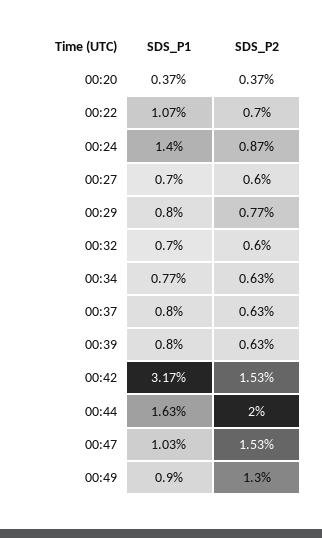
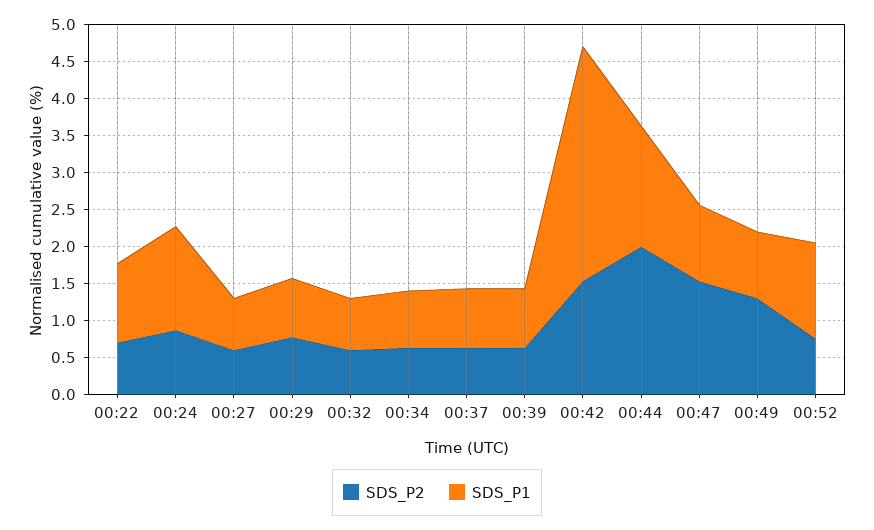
SDS_P1, 00:20: 0.37 -> none
SDS_P2, 00:20: 0.37 -> none
SDS_P2, 00:52: none -> 0.75
SDS_P1, 00:52: none -> 1.25

